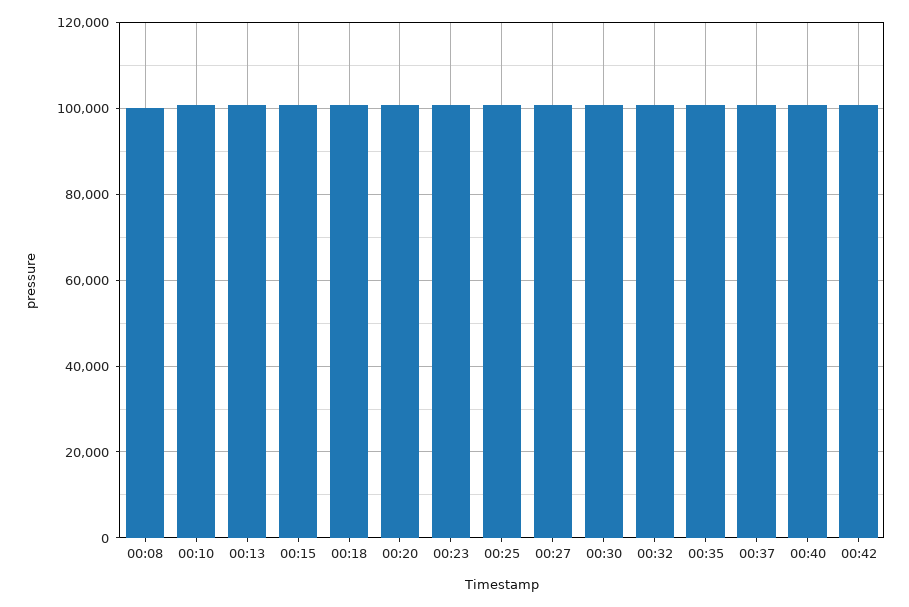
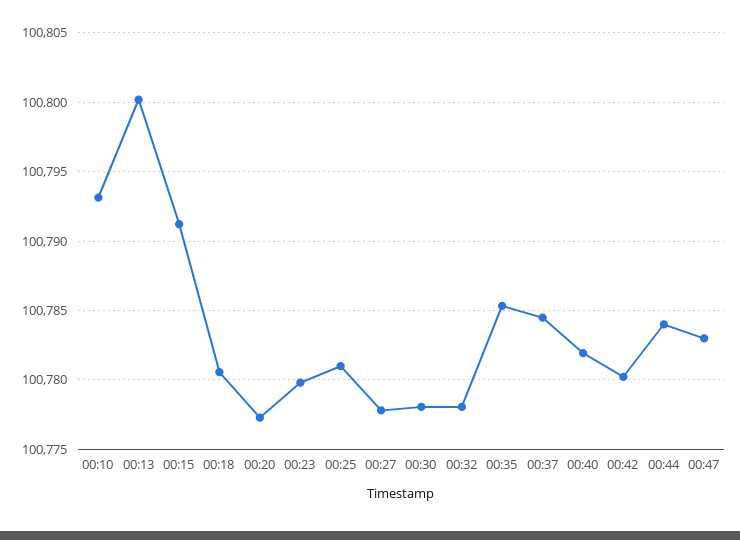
00:08: 100000 -> none
00:44: none -> 100784
00:47: none -> 100783

